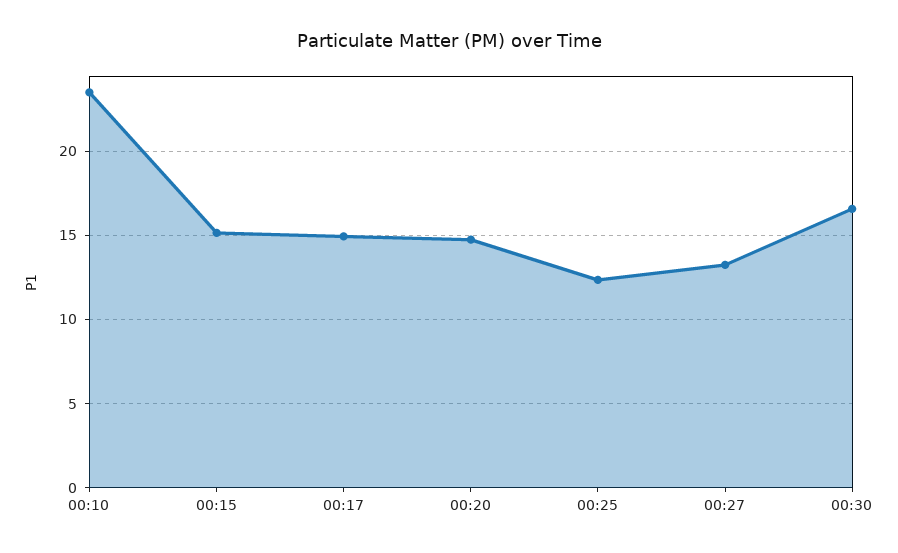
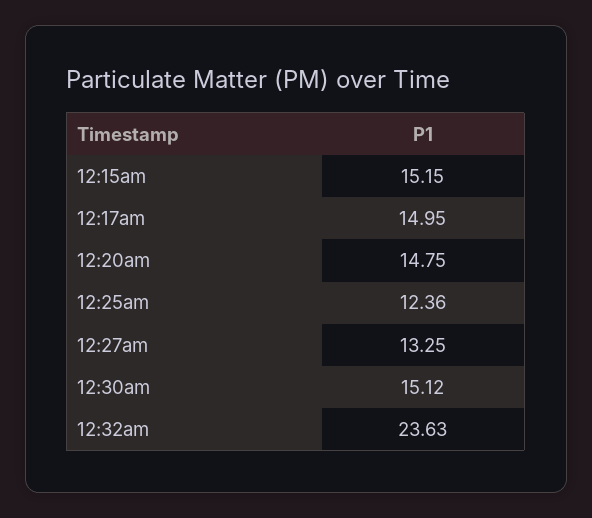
00:10: 23.5 -> none
00:30: 16.5 -> 15.12
12:32am: none -> 23.63

